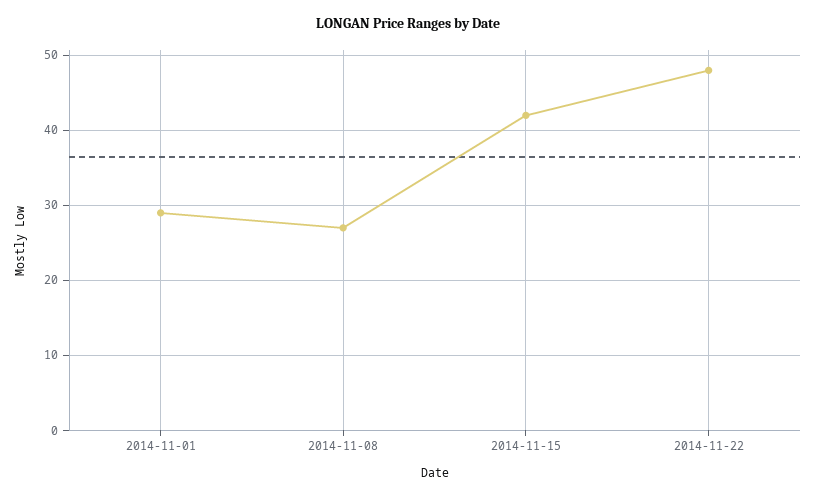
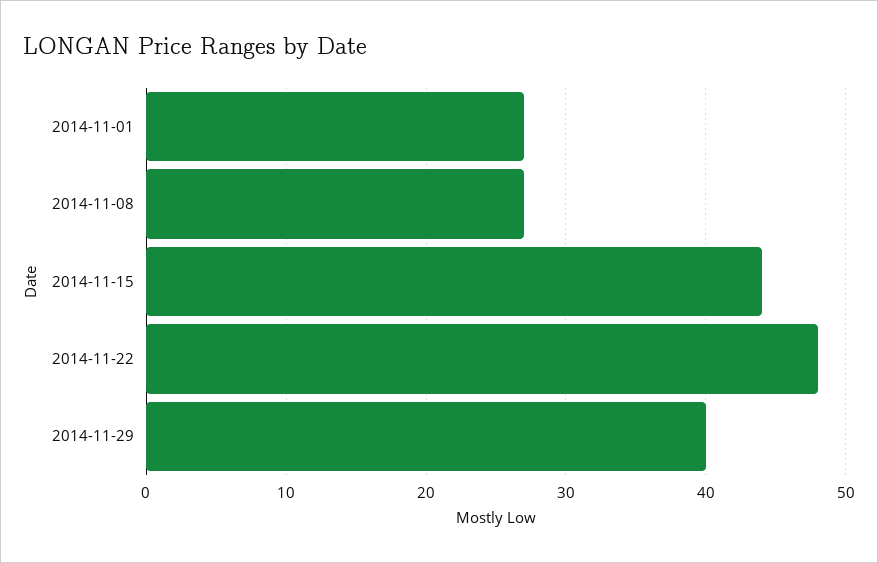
2014-11-01: 29 -> 27
2014-11-15: 42 -> 44
2014-11-29: none -> 40

